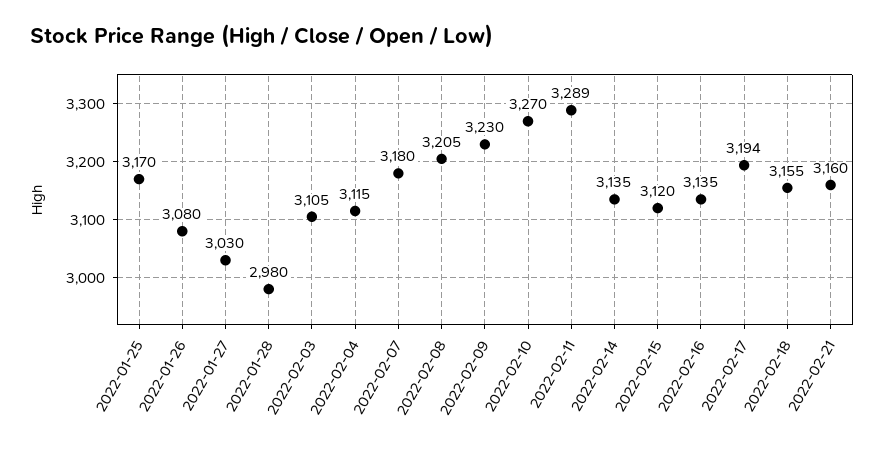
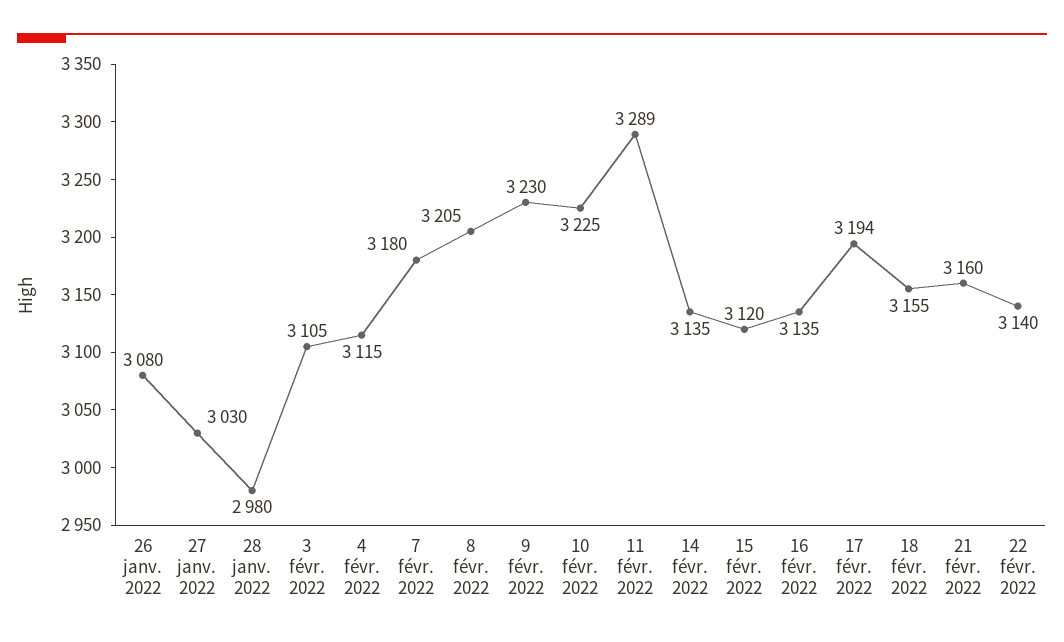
2022-01-25: 3170 -> none
2022-02-10: 3270 -> 3225
22 févr. 2022: none -> 3140

